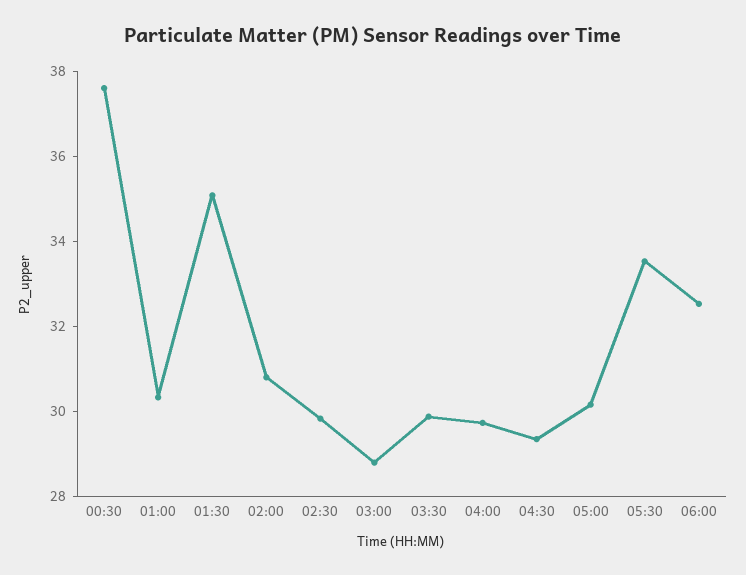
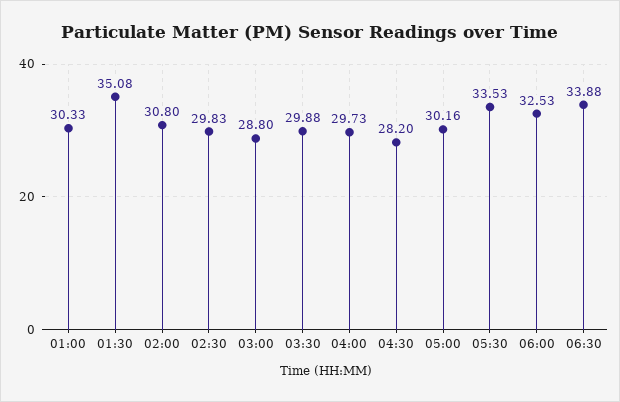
00:30: 37.5 -> none
04:30: 29.5 -> 28.2
06:30: none -> 33.88

